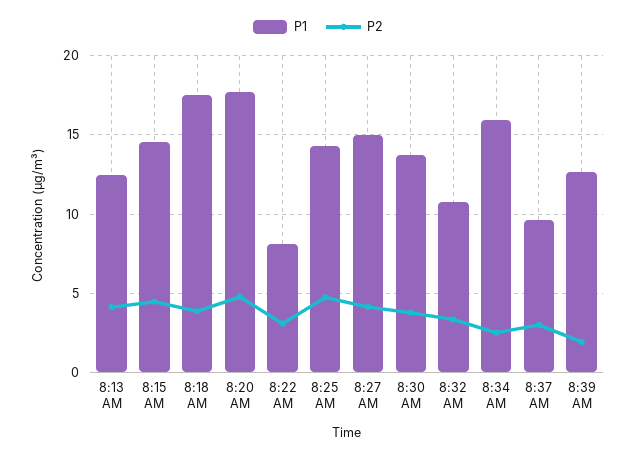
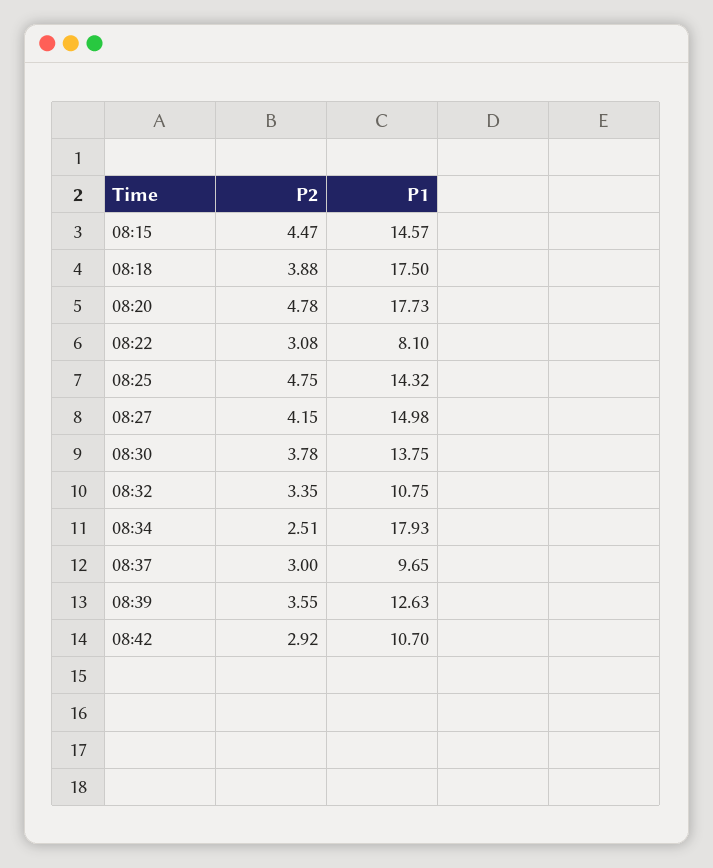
P1, 8:13 AM: 12.5 -> none
P2, 8:13 AM: 4 -> none
P1, 8:34 AM: 16 -> 17.93
P2, 8:39 AM: 2 -> 3.55
P2, 08:42: none -> 2.92
P1, 08:42: none -> 10.7

